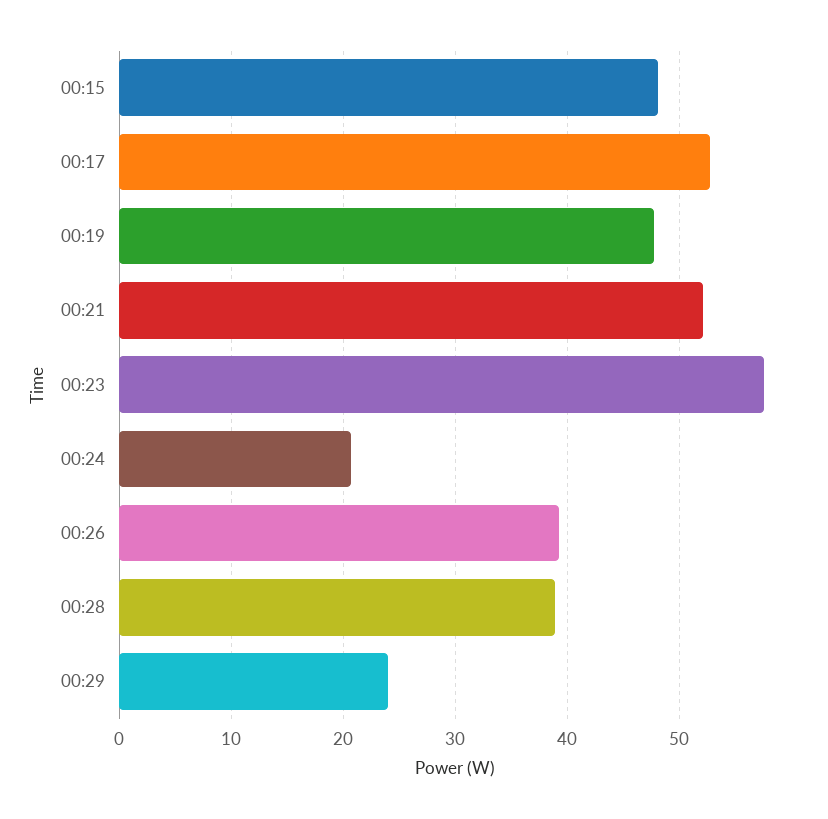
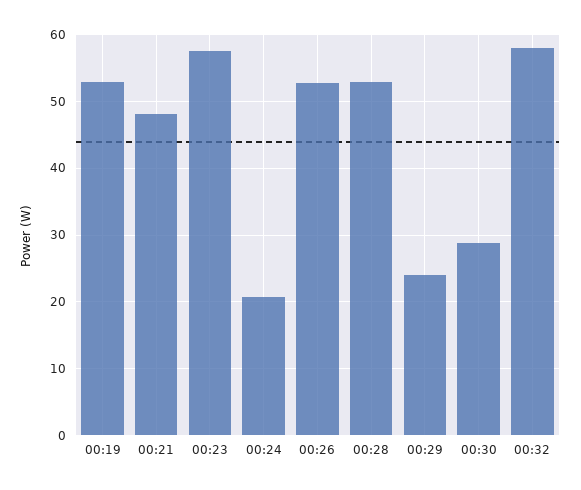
00:15: 48 -> none
00:17: 53 -> none
00:19: 48 -> 53
00:21: 52 -> 48
00:26: 39 -> 53
00:28: 39 -> 53
00:30: none -> 29
00:32: none -> 58

